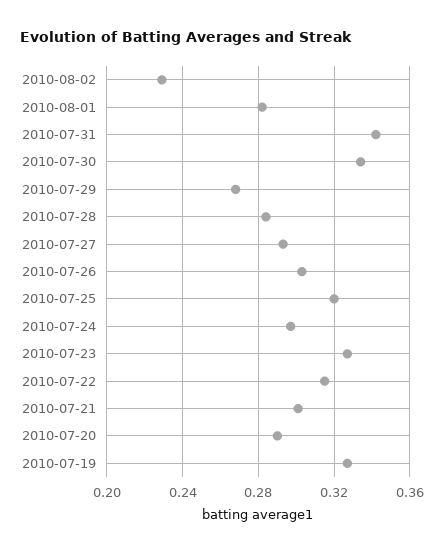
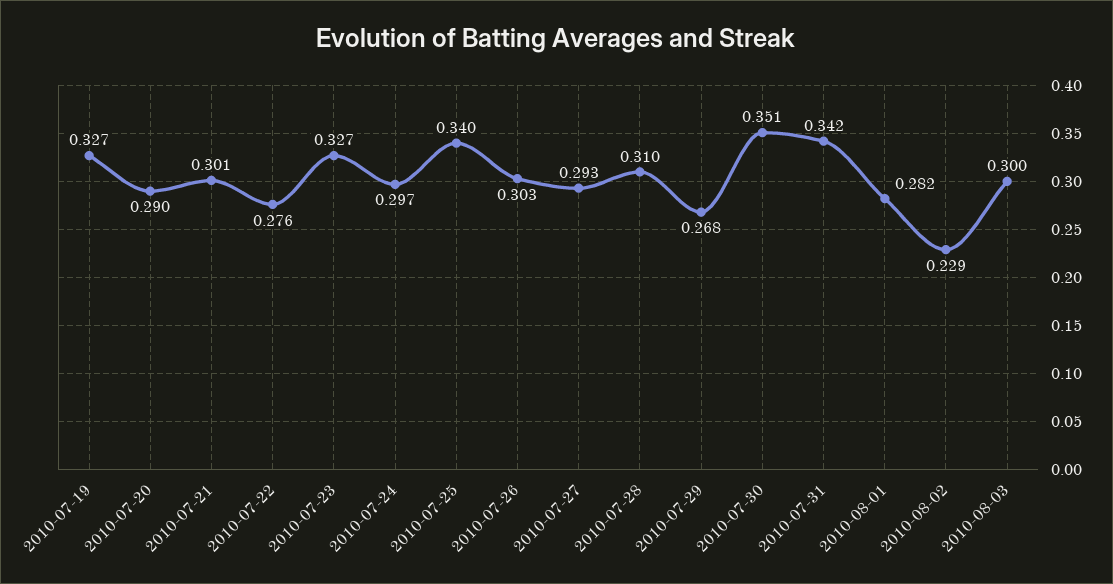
2010-07-30: 0.335 -> 0.351
2010-07-28: 0.285 -> 0.31
2010-07-25: 0.32 -> 0.34
2010-07-22: 0.315 -> 0.276
2010-08-03: none -> 0.3

